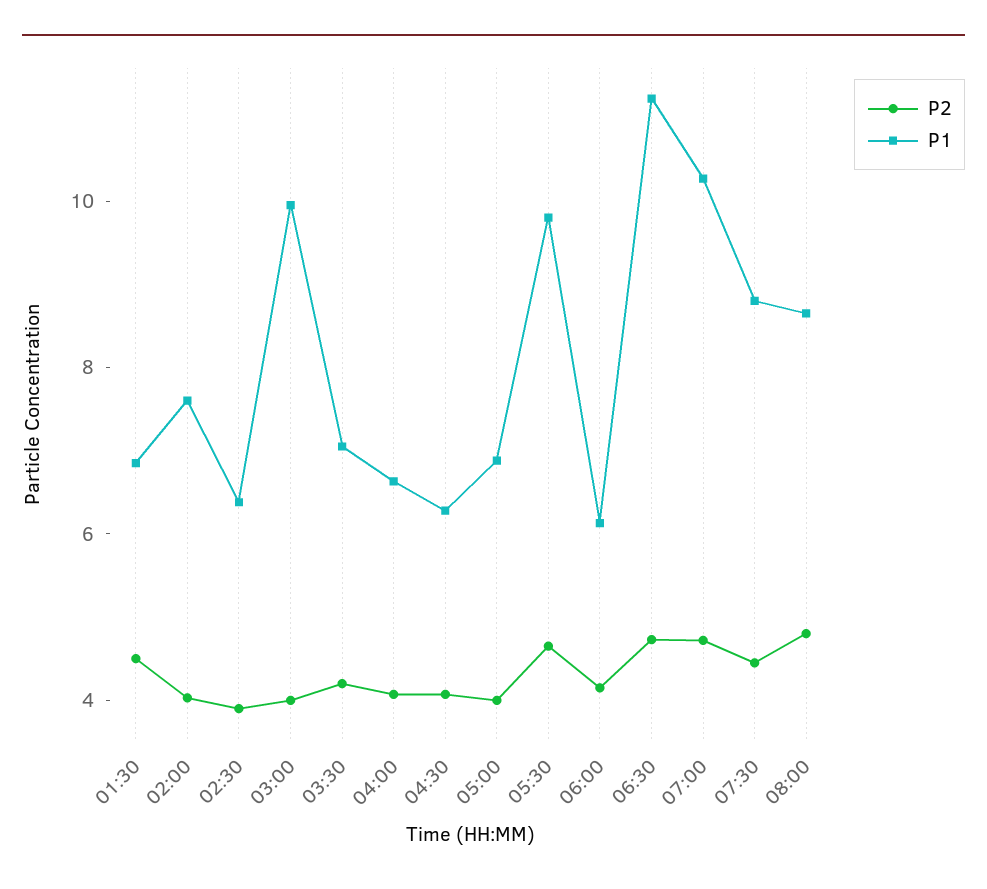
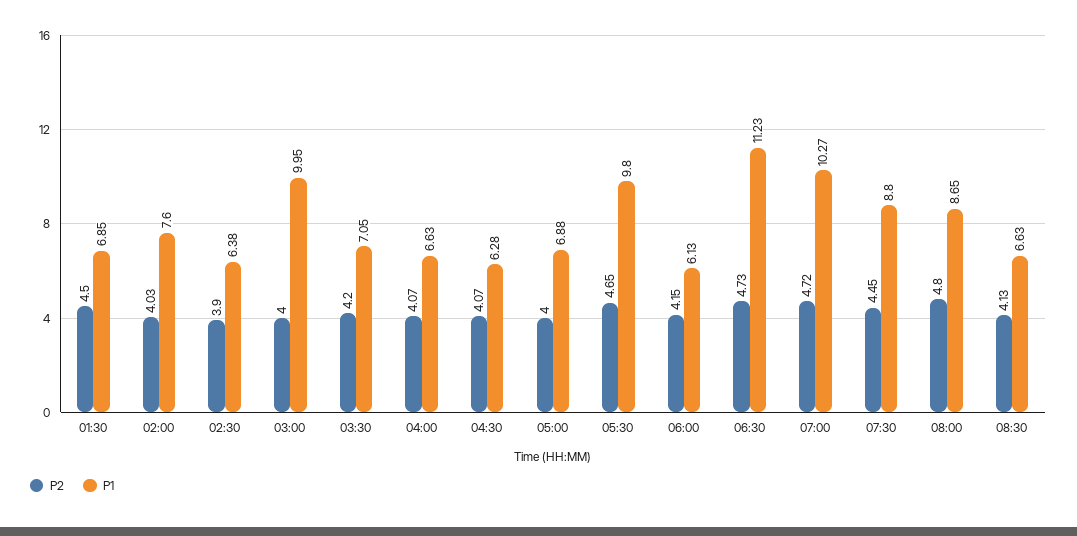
P2, 08:30: none -> 4.13
P1, 08:30: none -> 6.63

